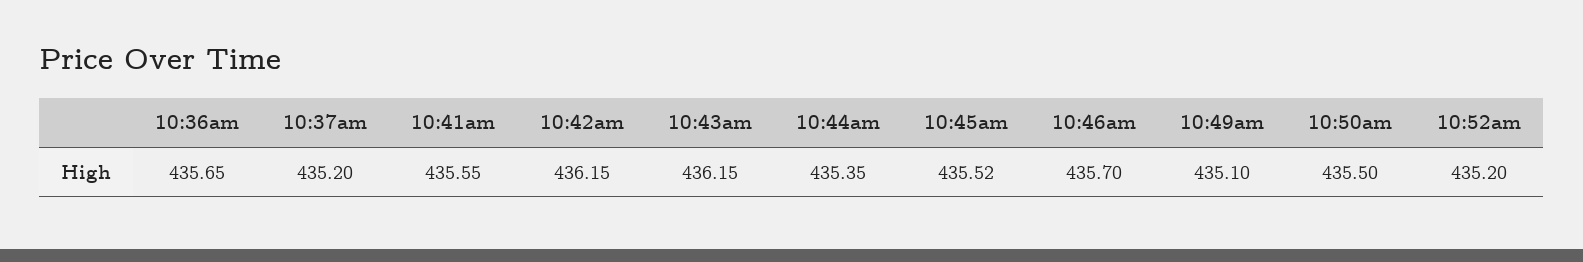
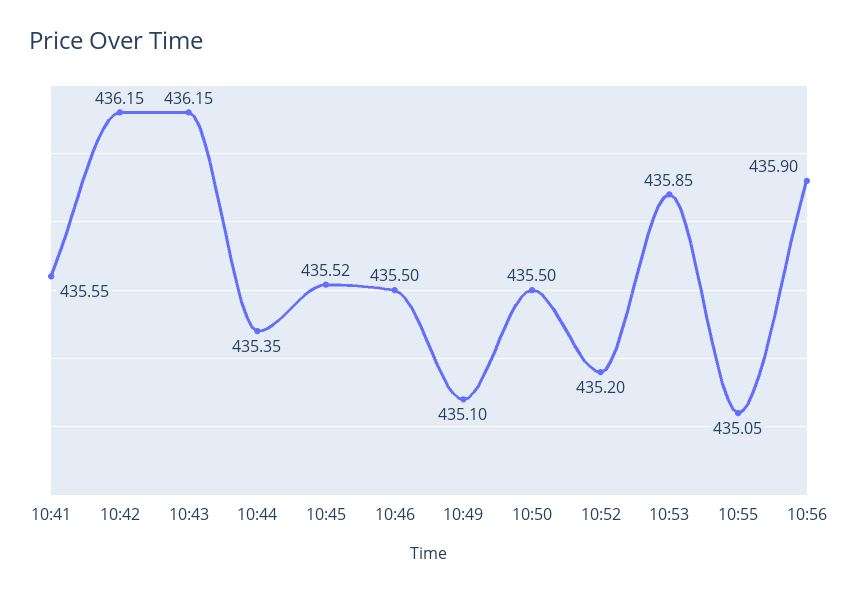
10:36am: 435.65 -> none
10:37am: 435.2 -> none
10:46am: 435.7 -> 435.5
10:53: none -> 435.85
10:55: none -> 435.05
10:56: none -> 435.9

